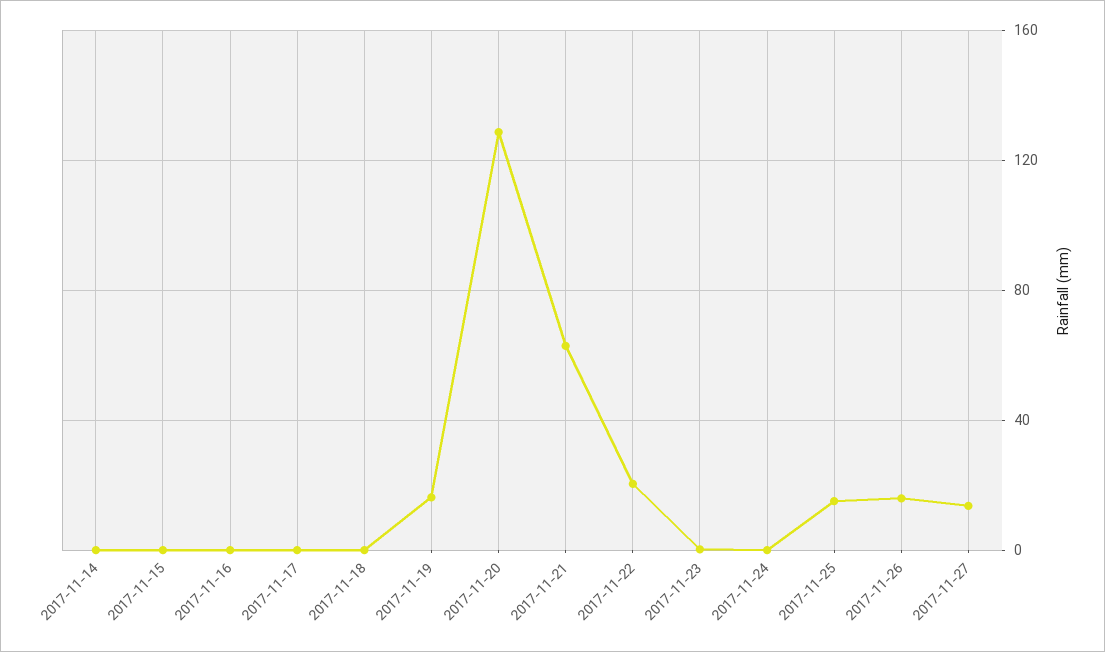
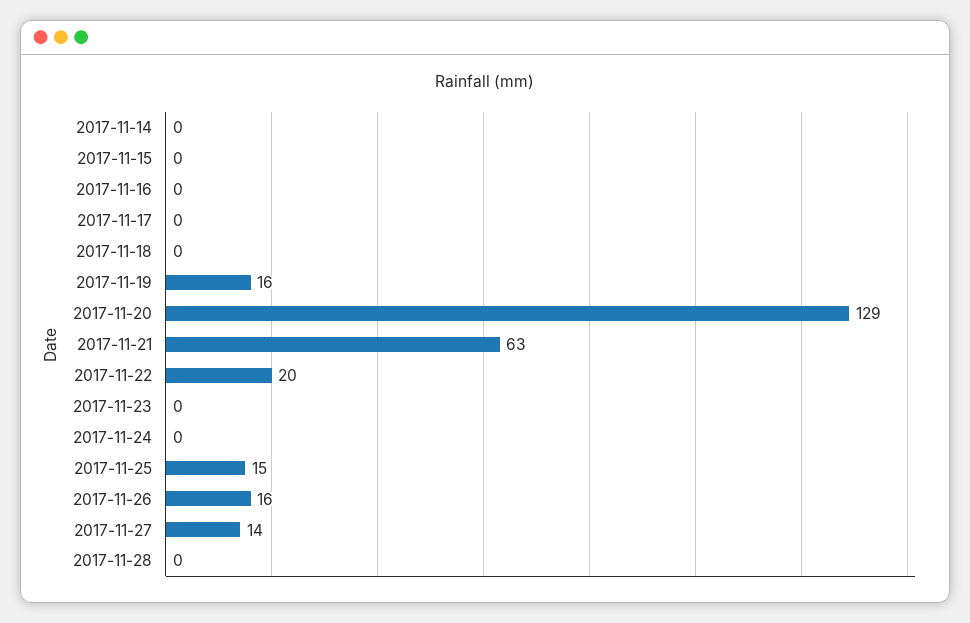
2017-11-28: none -> 0

